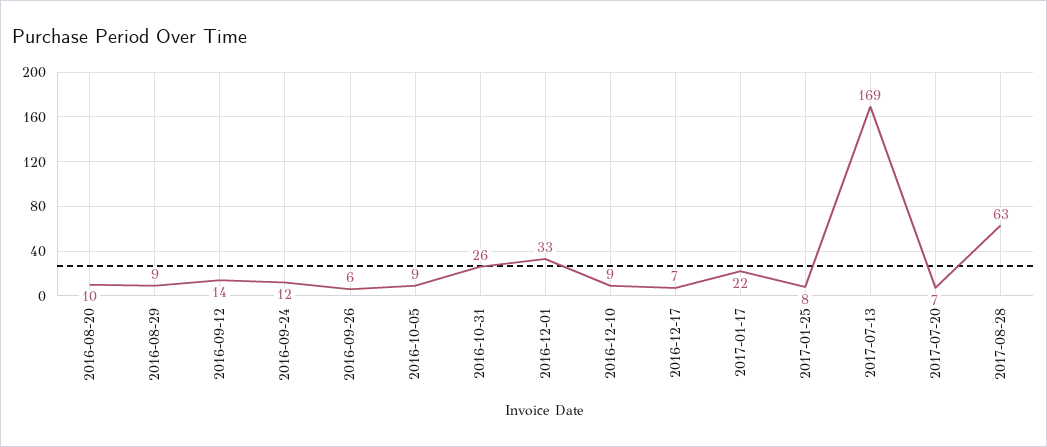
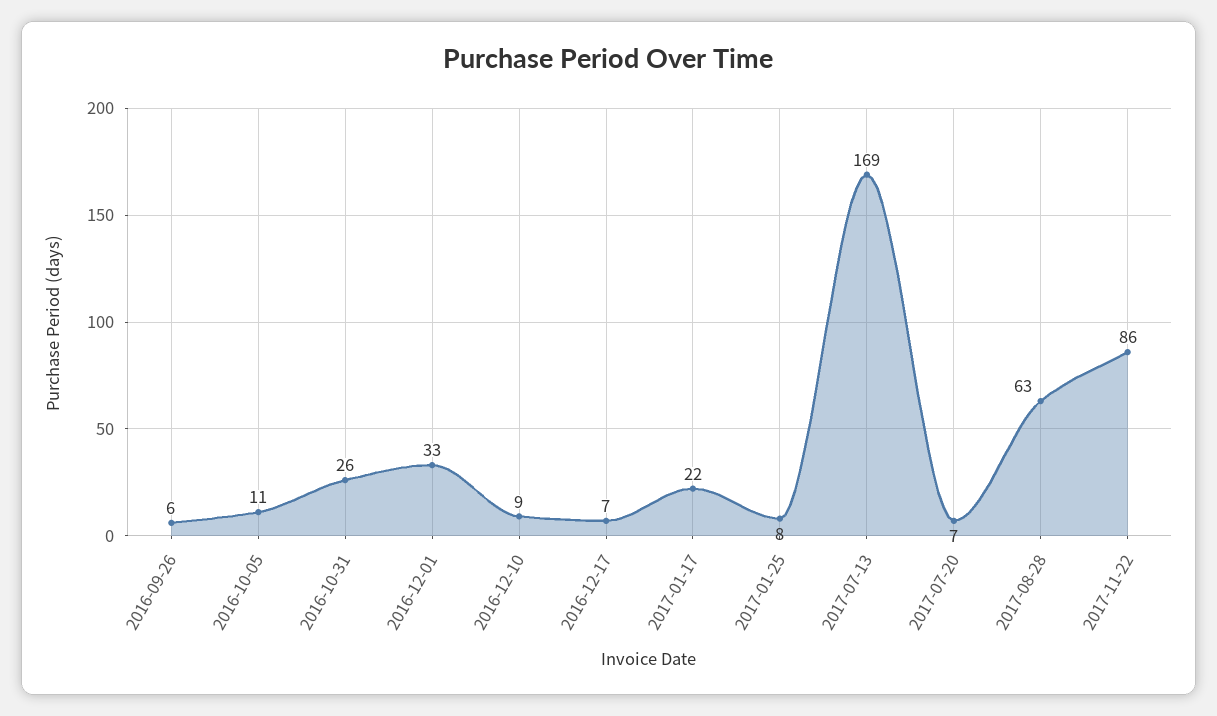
2016-08-20: 10 -> none
2016-08-29: 9 -> none
2016-09-12: 14 -> none
2016-09-24: 12 -> none
2016-10-05: 9 -> 11
2017-11-22: none -> 86

